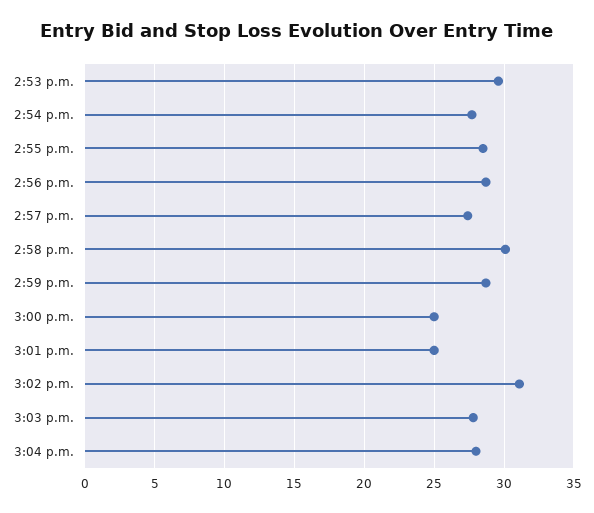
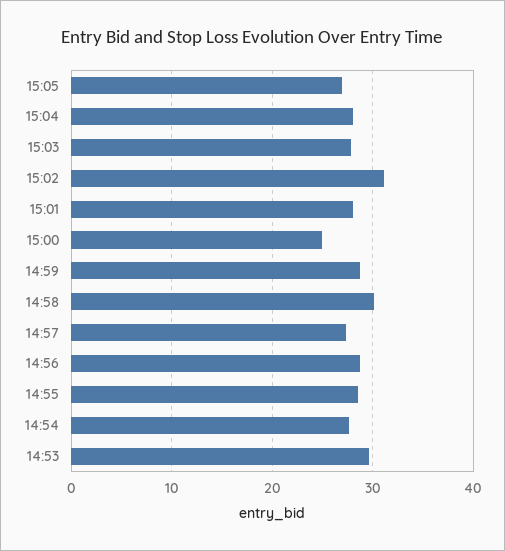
3:01 p.m.: 25 -> 28
15:05: none -> 27

